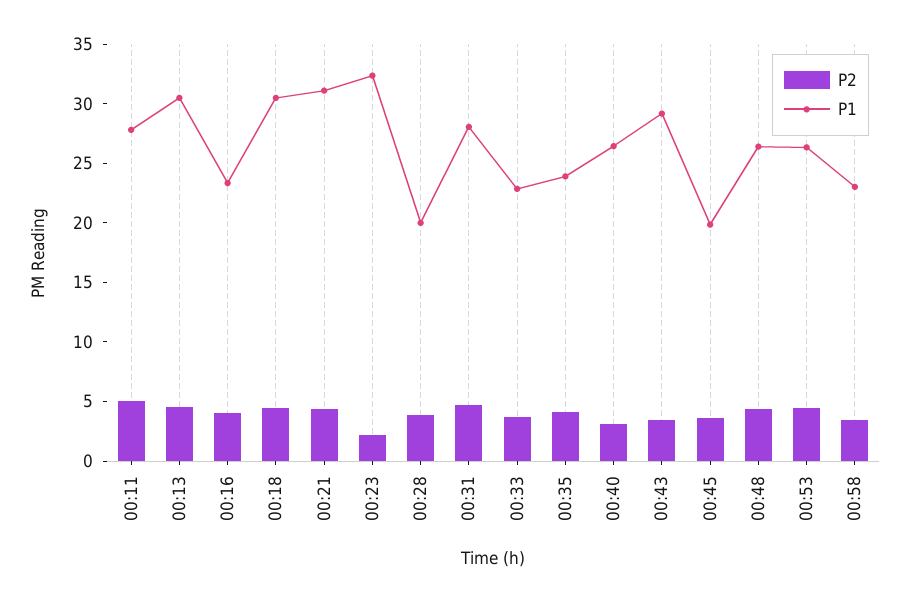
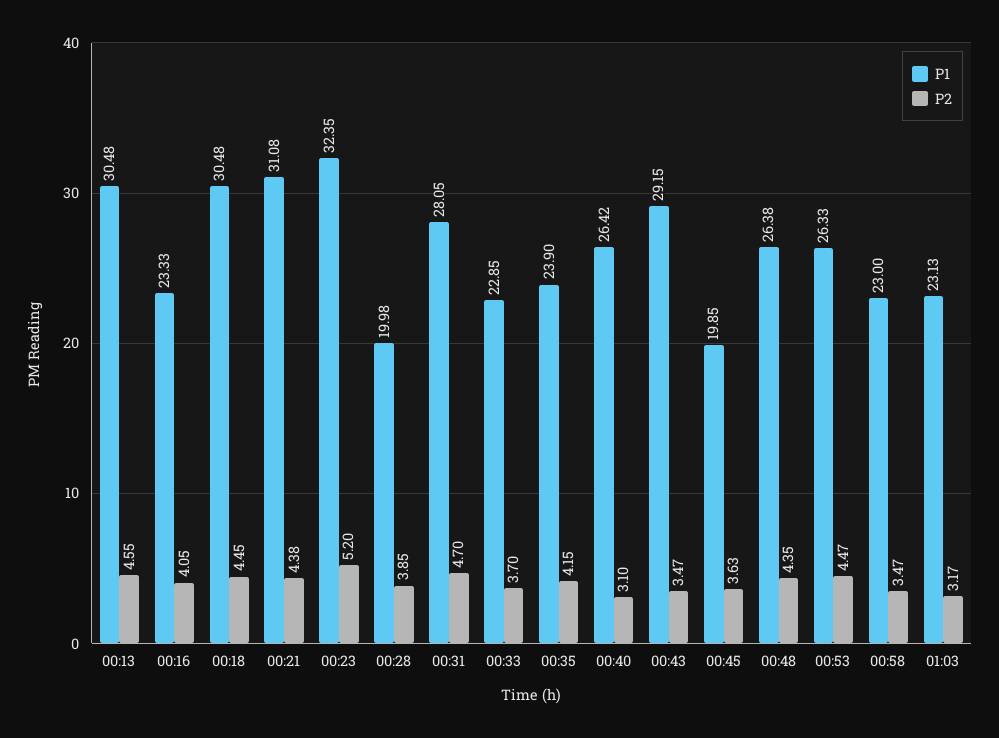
P2, 00:11: 5 -> none
P1, 00:11: 28 -> none
P2, 00:23: 2 -> 5.2
P1, 01:03: none -> 23.13
P2, 01:03: none -> 3.17

